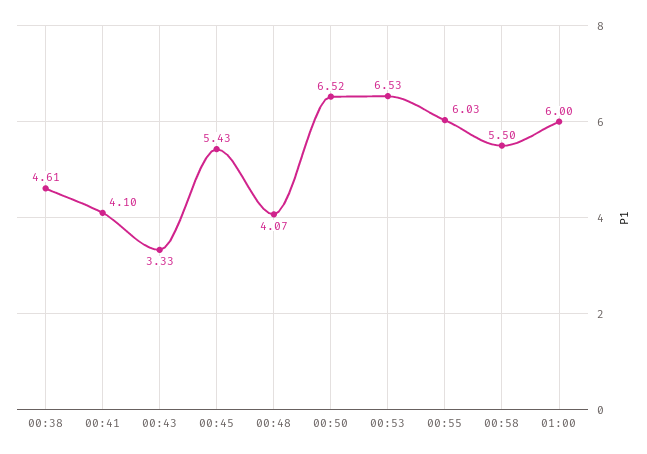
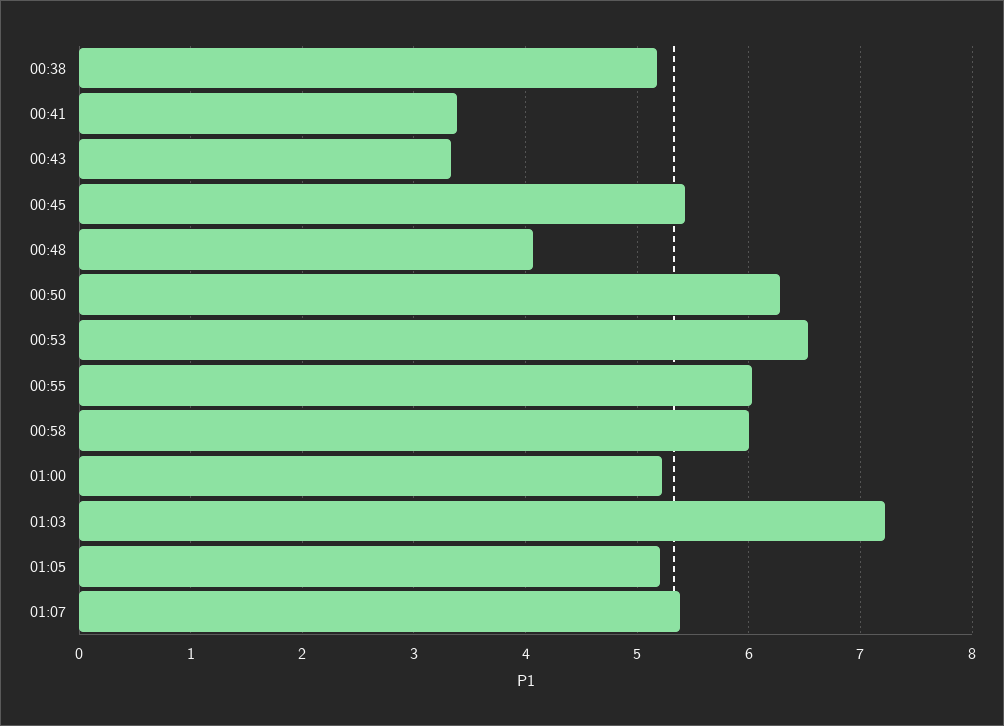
00:38: 4.61 -> 5.2
00:41: 4.1 -> 3.4
00:50: 6.52 -> 6.3
00:58: 5.5 -> 6
01:00: 6 -> 5.2
01:03: none -> 7.2
01:05: none -> 5.2
01:07: none -> 5.4

